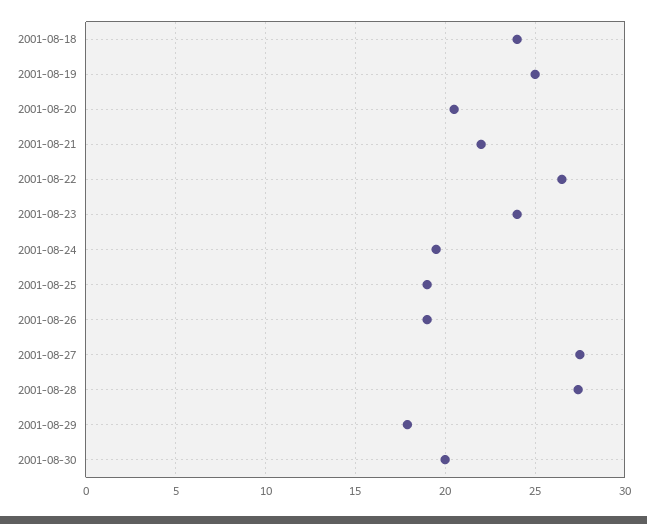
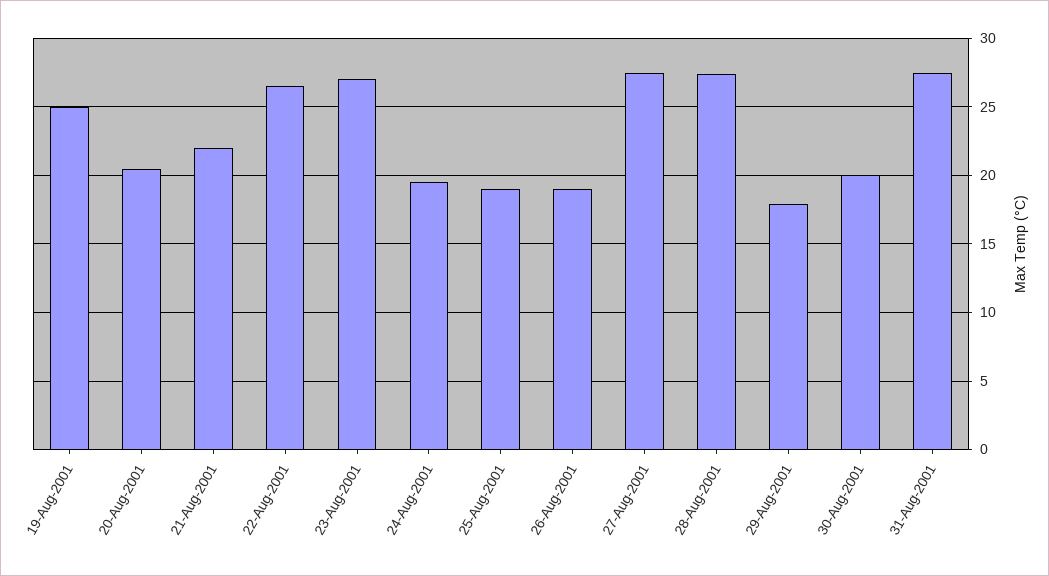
2001-08-18: 24 -> none
2001-08-23: 24 -> 27
31-Aug-2001: none -> 27.5

